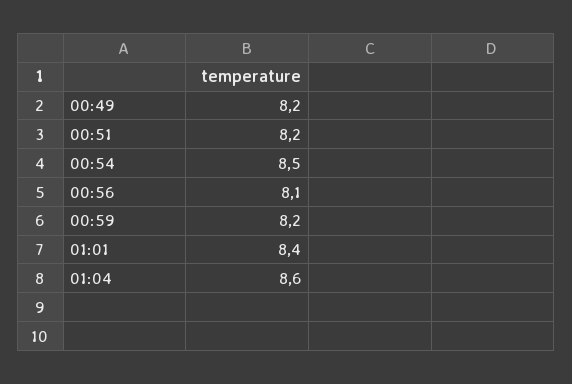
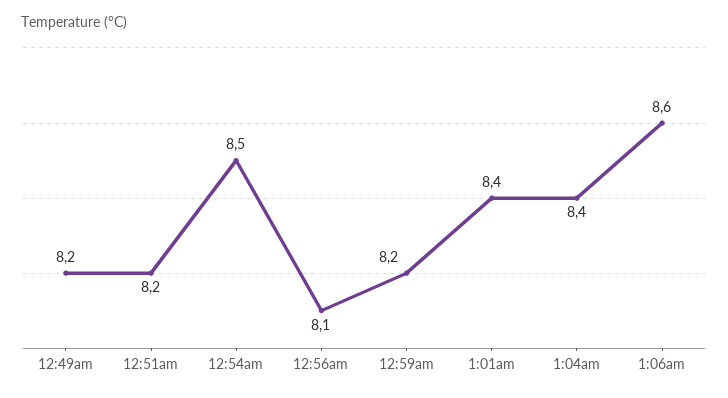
01:04: 8.6 -> 8.4
1:06am: none -> 8.6

